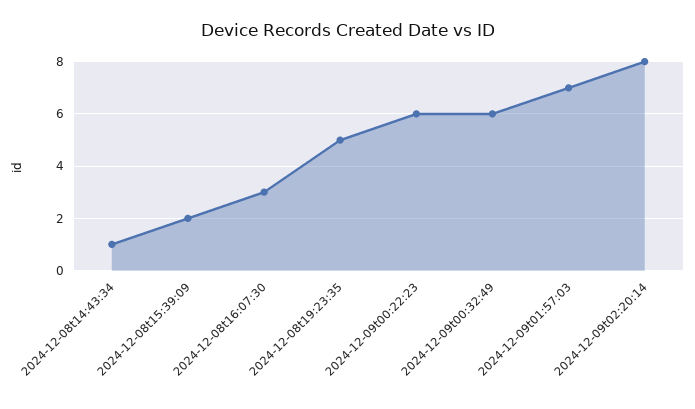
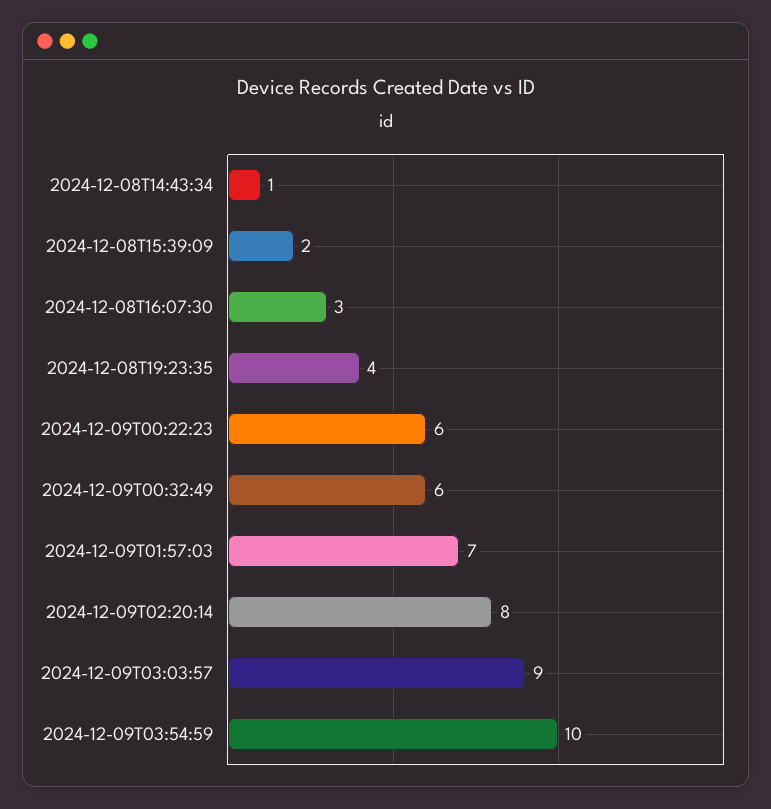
2024-12-08t19:23:35: 5 -> 4
2024-12-09T03:03:57: none -> 9
2024-12-09T03:54:59: none -> 10

